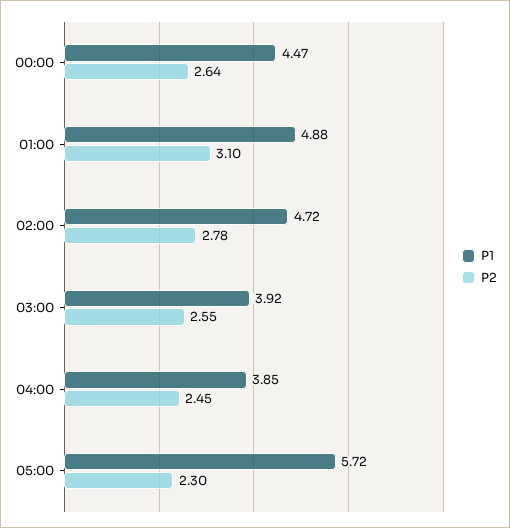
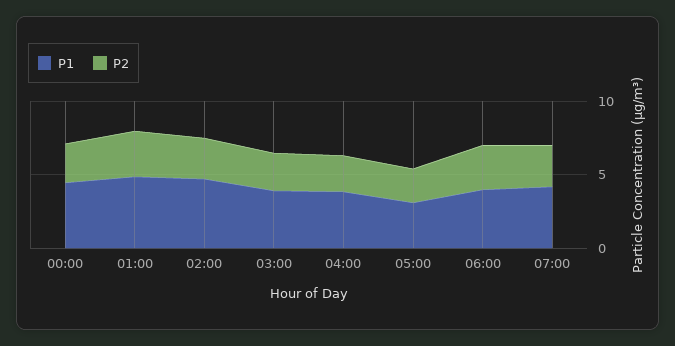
P1, 05:00: 5.72 -> 3
P1, 06:00: none -> 4
P2, 06:00: none -> 3
P1, 07:00: none -> 4
P2, 07:00: none -> 3

